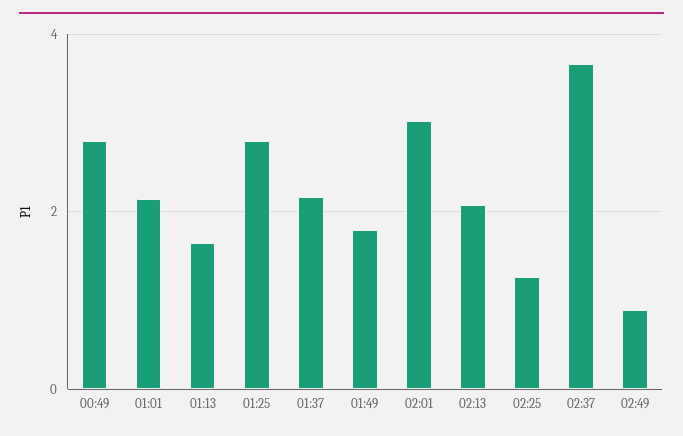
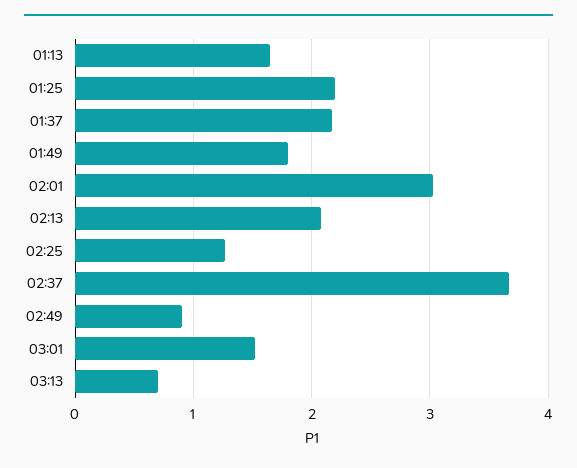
00:49: 2.8 -> none
01:01: 2.2 -> none
01:25: 2.8 -> 2.2
03:01: none -> 1.5
03:13: none -> 0.7

